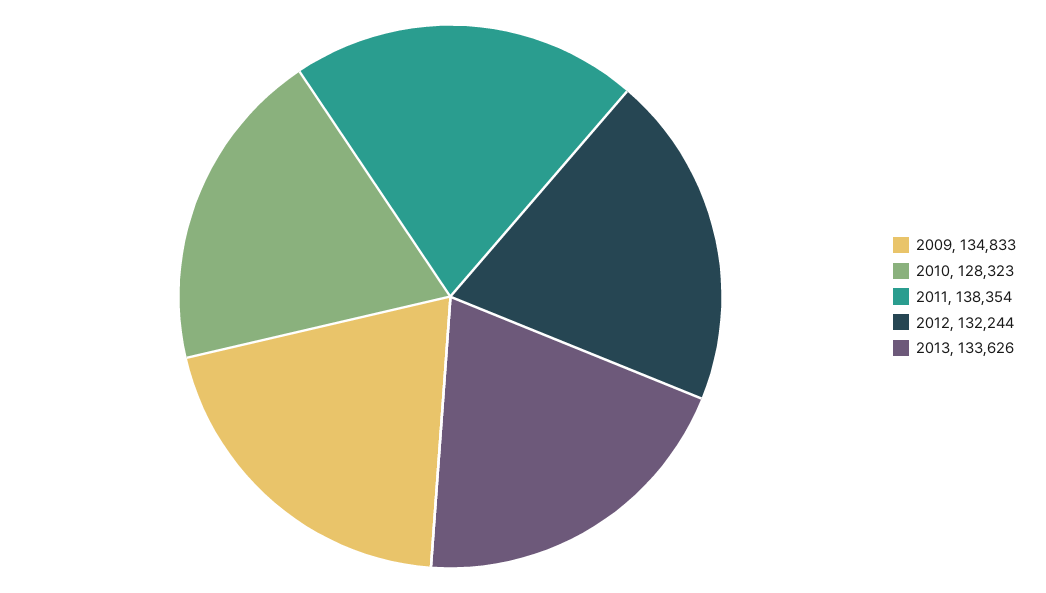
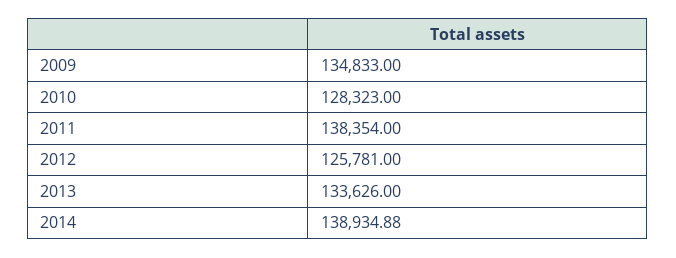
2012: 132244 -> 125781
2014: none -> 138934.88

